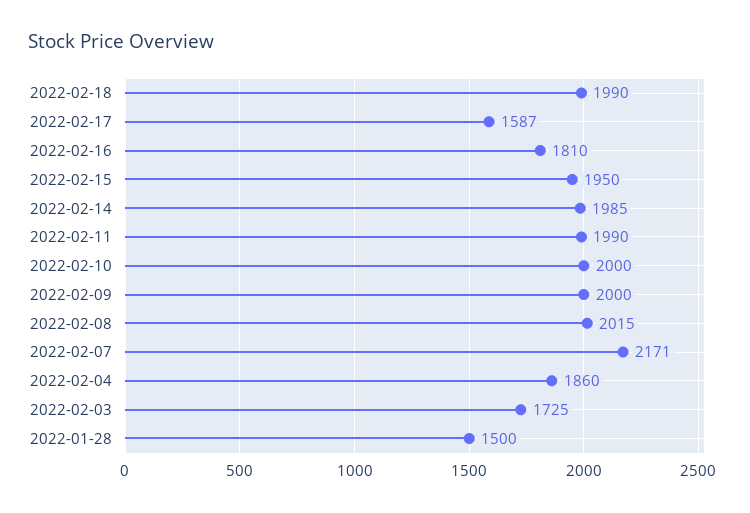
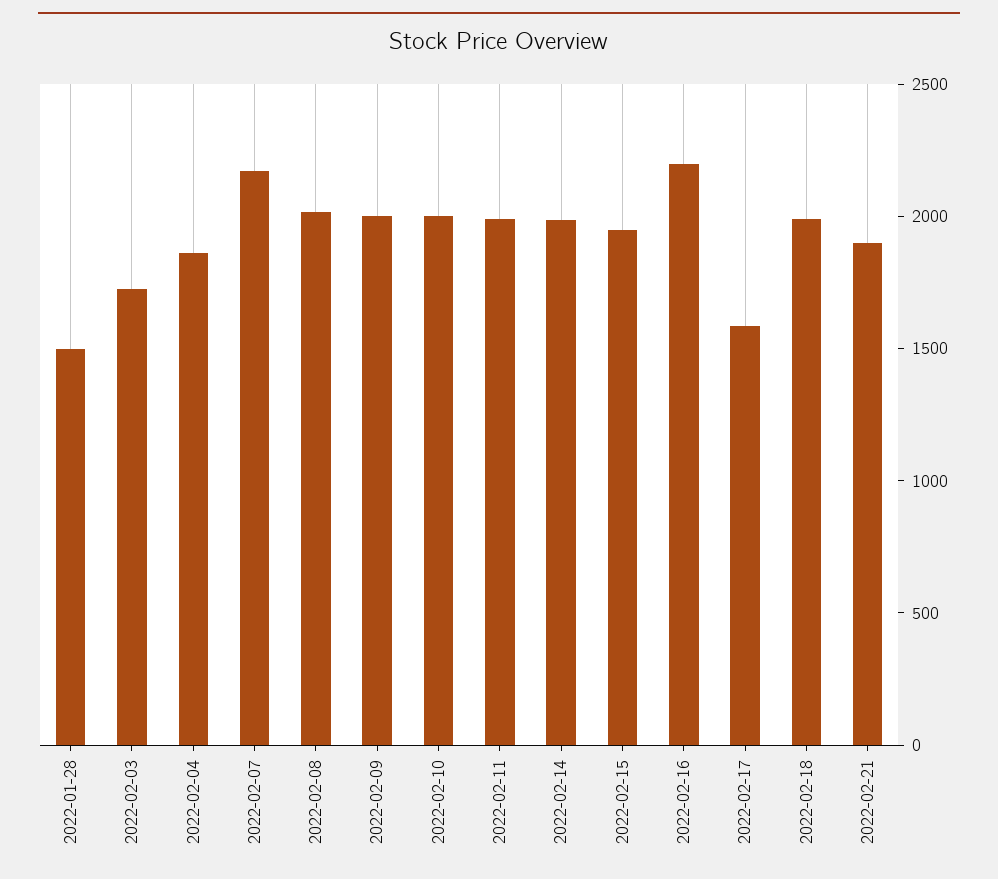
2022-02-16: 1810 -> 2200
2022-02-21: none -> 1900

